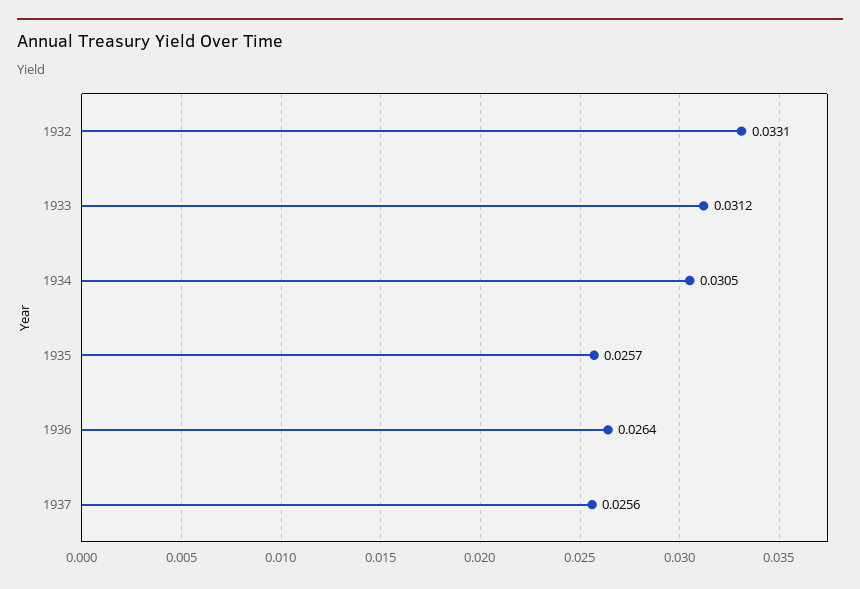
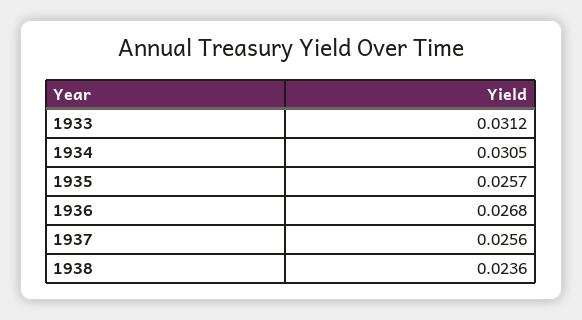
1932: 0.0331 -> none
1936: 0.0264 -> 0.0268
1938: none -> 0.0236

